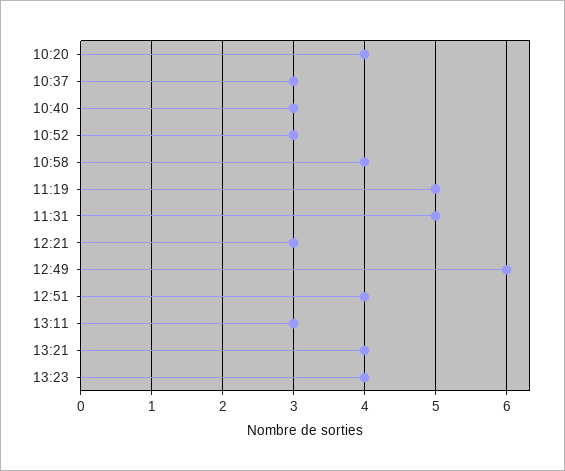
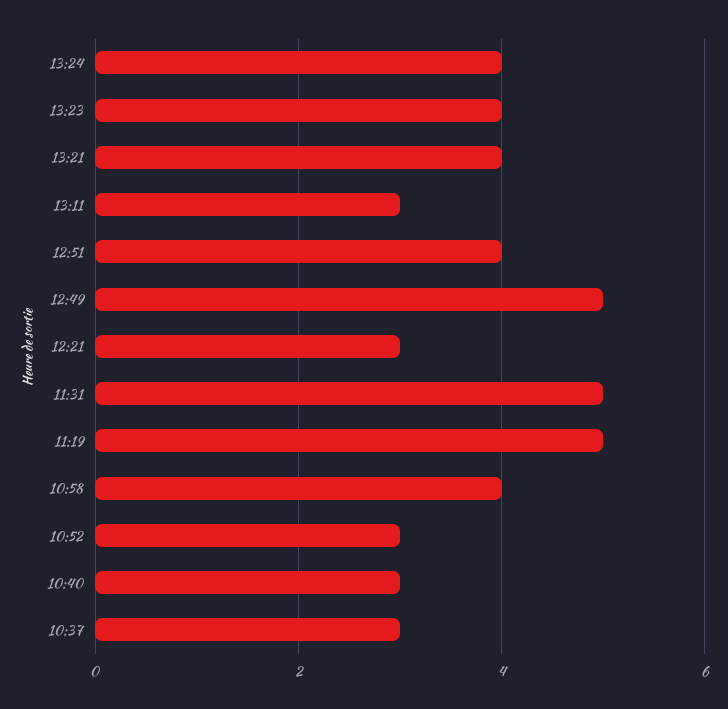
10:20: 4 -> none
12:49: 6 -> 5
13:24: none -> 4

